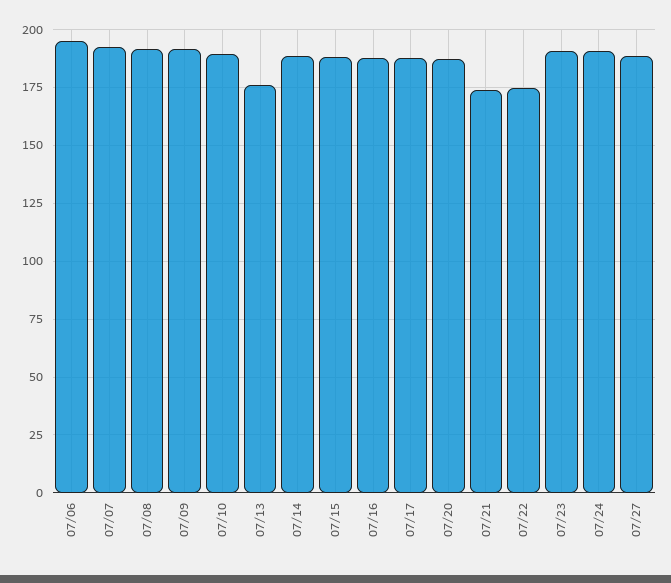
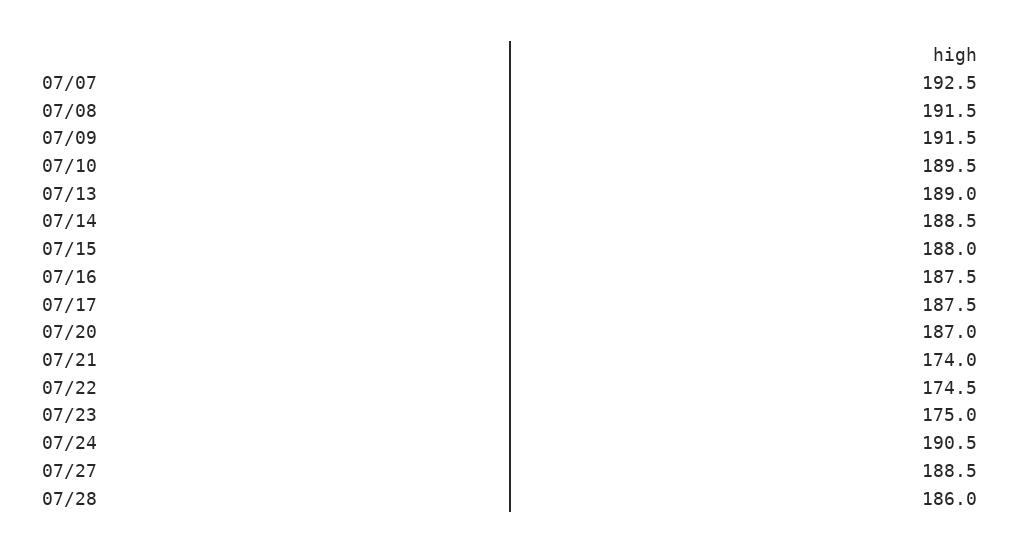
07/06: 195 -> none
07/13: 175 -> 189
07/23: 190 -> 175
07/28: none -> 186

